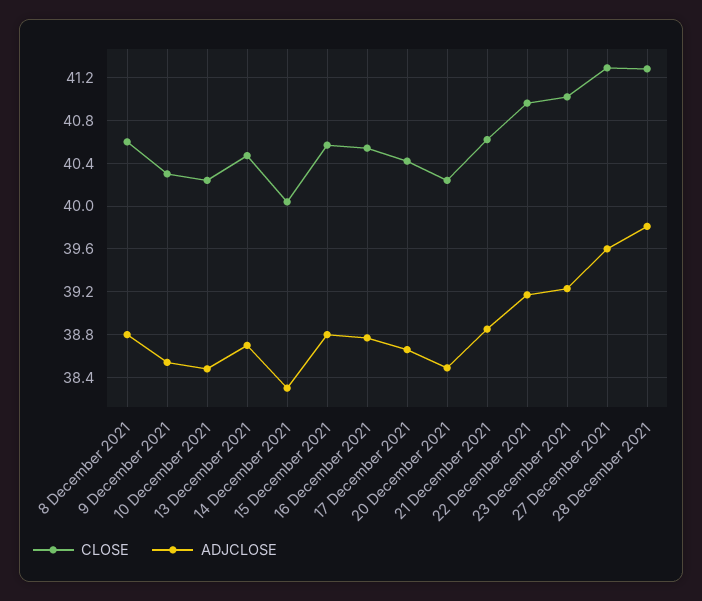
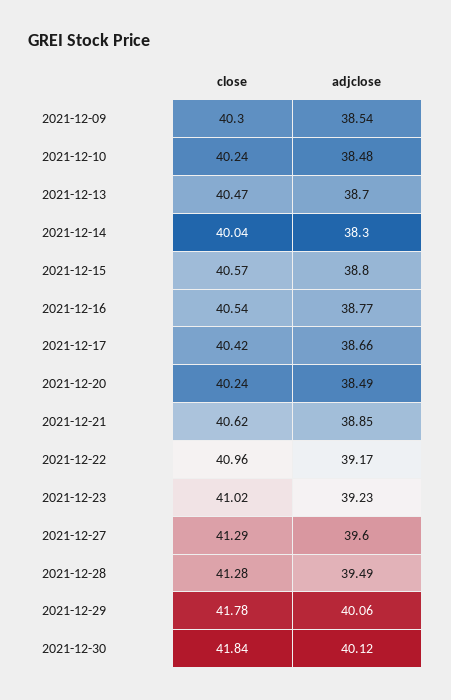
CLOSE, 8 December 2021: 40.6 -> none
ADJCLOSE, 8 December 2021: 38.8 -> none
ADJCLOSE, 28 December 2021: 39.8 -> 39.49
CLOSE, 2021-12-29: none -> 41.78
ADJCLOSE, 2021-12-29: none -> 40.06
CLOSE, 2021-12-30: none -> 41.84
ADJCLOSE, 2021-12-30: none -> 40.12

